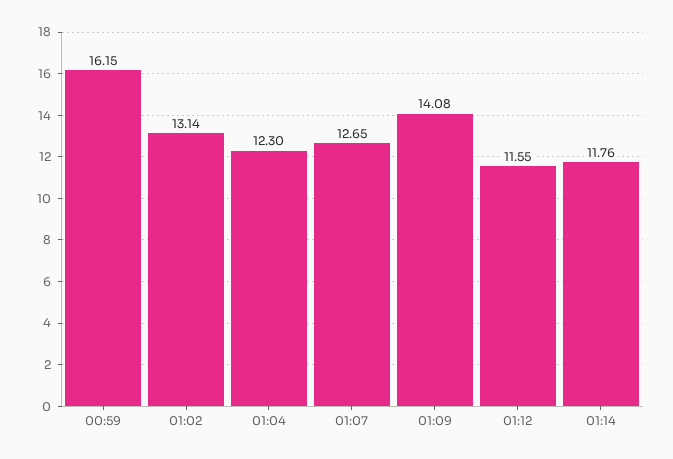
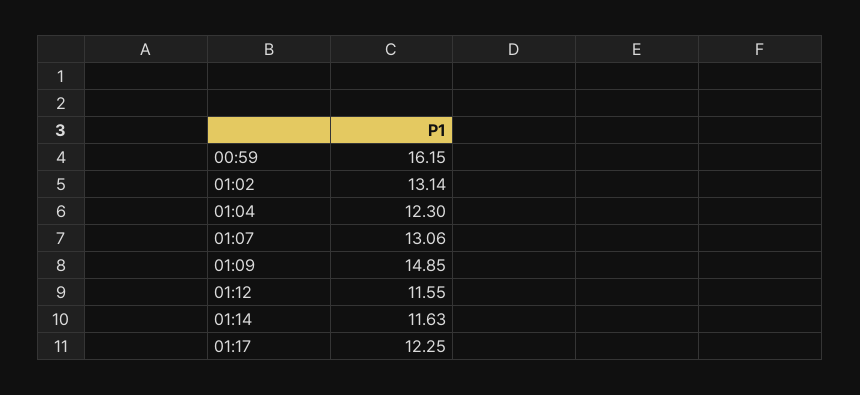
01:07: 12.65 -> 13.06
01:09: 14.08 -> 14.85
01:14: 11.76 -> 11.63
01:17: none -> 12.25

